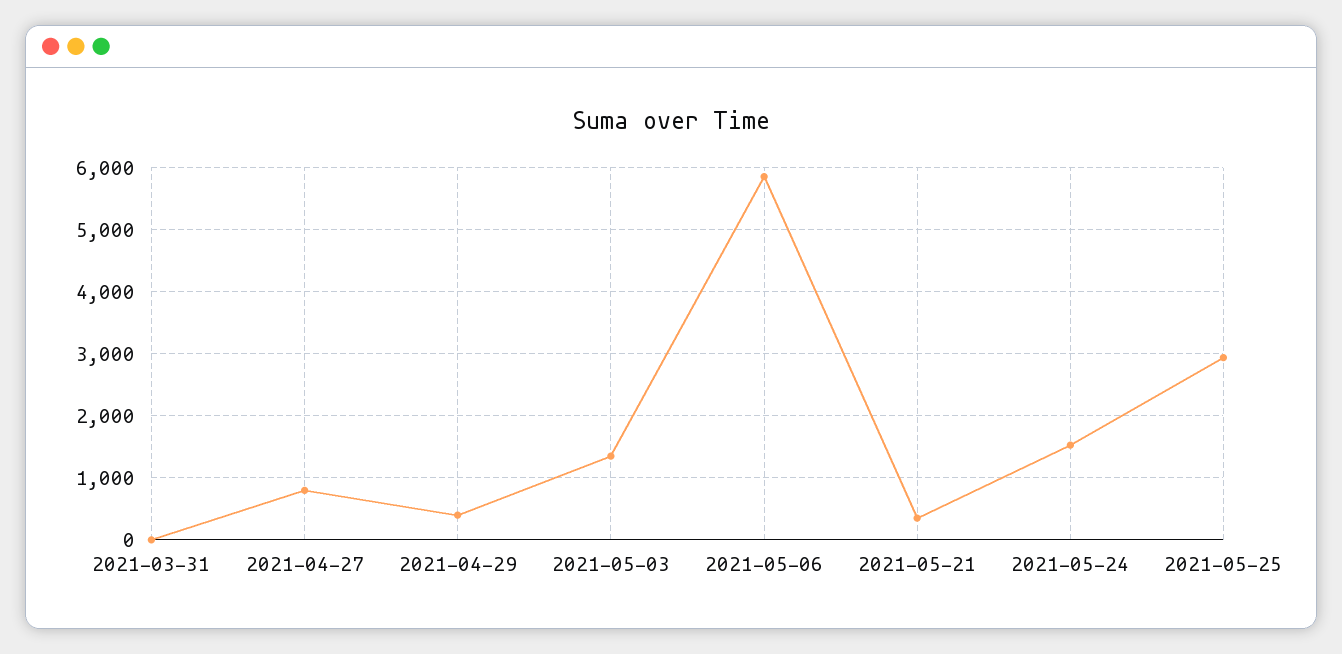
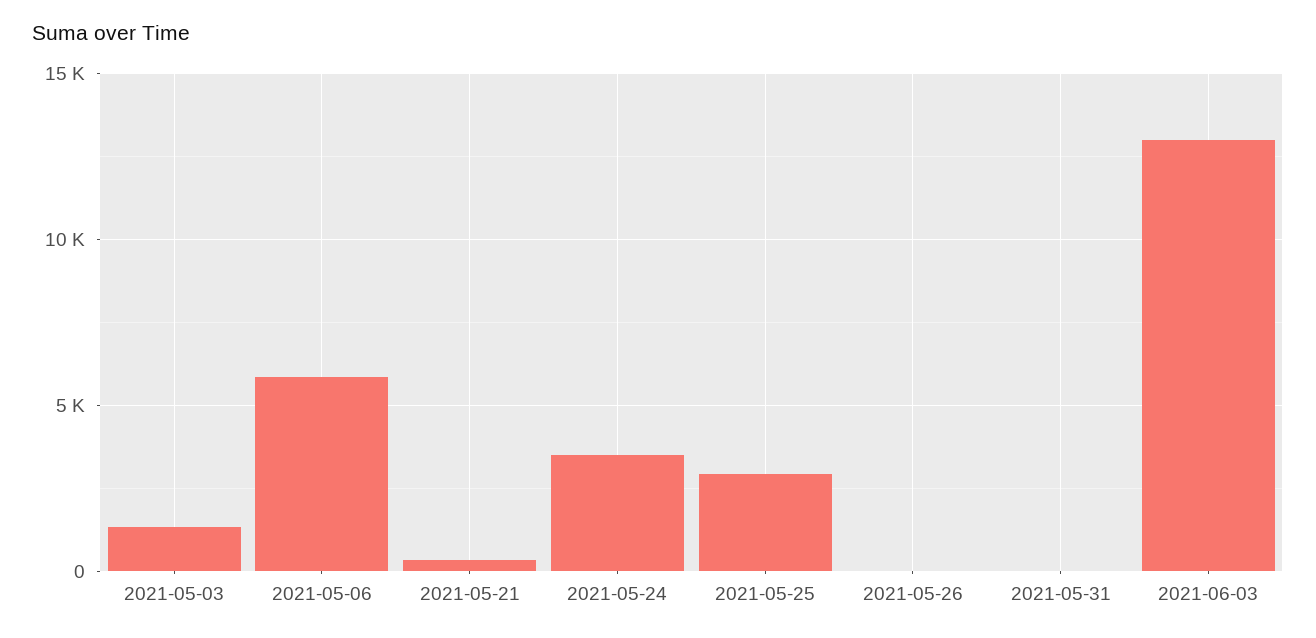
2021-03-31: 0 -> none
2021-04-27: 800 -> none
2021-04-29: 400 -> none
2021-05-24: 1500 -> 3500
2021-05-26: none -> 0
2021-05-31: none -> 0
2021-06-03: none -> 13000

